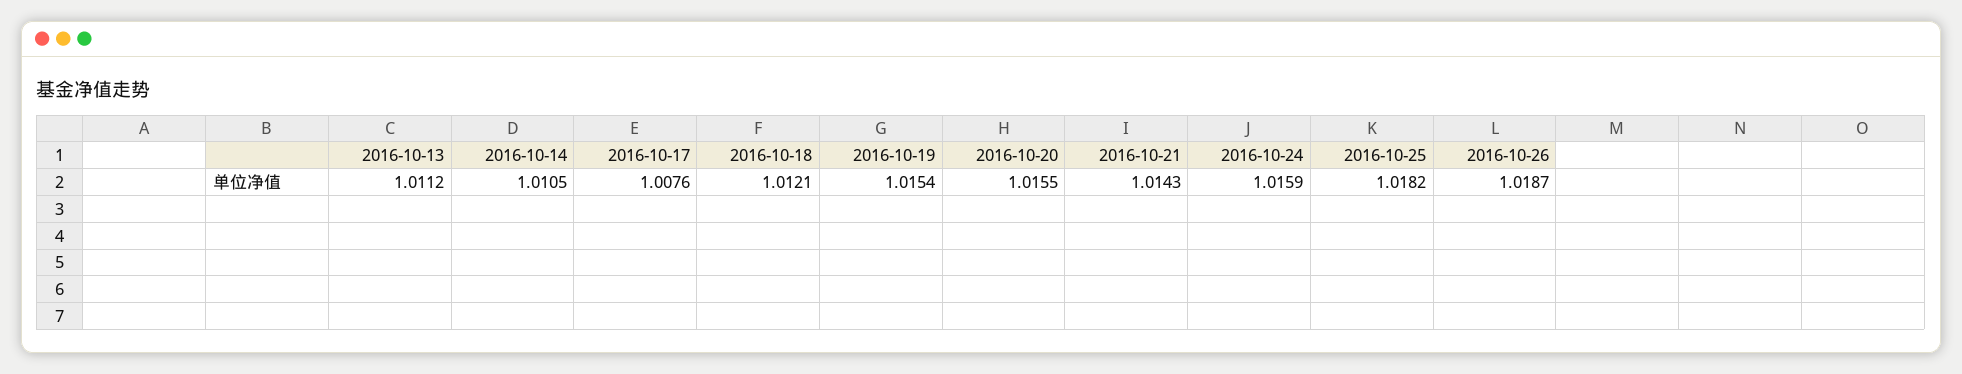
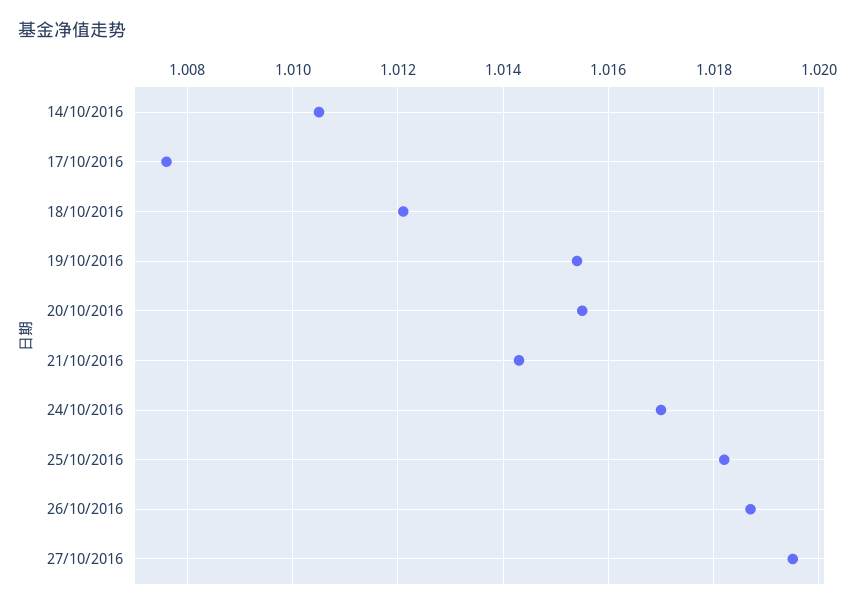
2016-10-13: 1.0112 -> none
2016-10-24: 1.0159 -> 1.017
27/10/2016: none -> 1.0195

